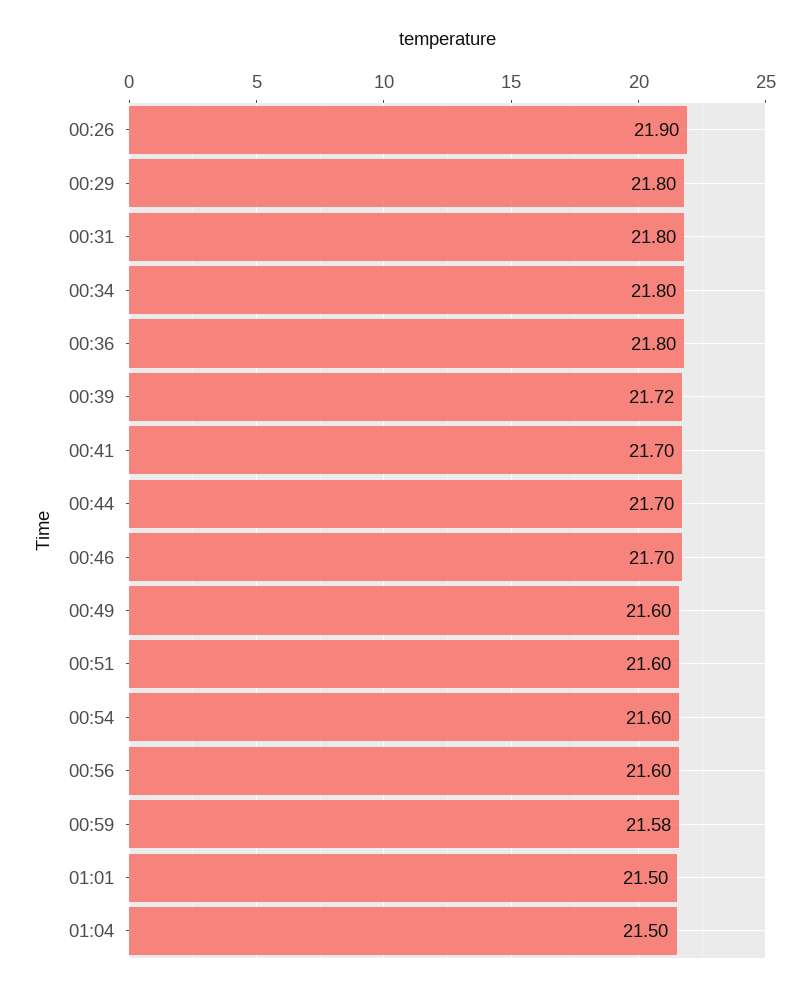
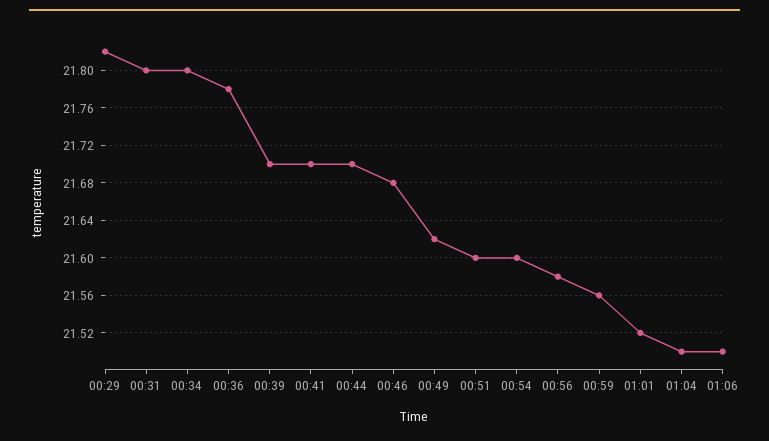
00:26: 21.9 -> none
00:29: 21.8 -> 21.82
00:36: 21.8 -> 21.78
00:39: 21.72 -> 21.7
00:46: 21.7 -> 21.68
00:49: 21.6 -> 21.62
00:56: 21.6 -> 21.58
00:59: 21.58 -> 21.56
01:01: 21.5 -> 21.52
01:06: none -> 21.5

